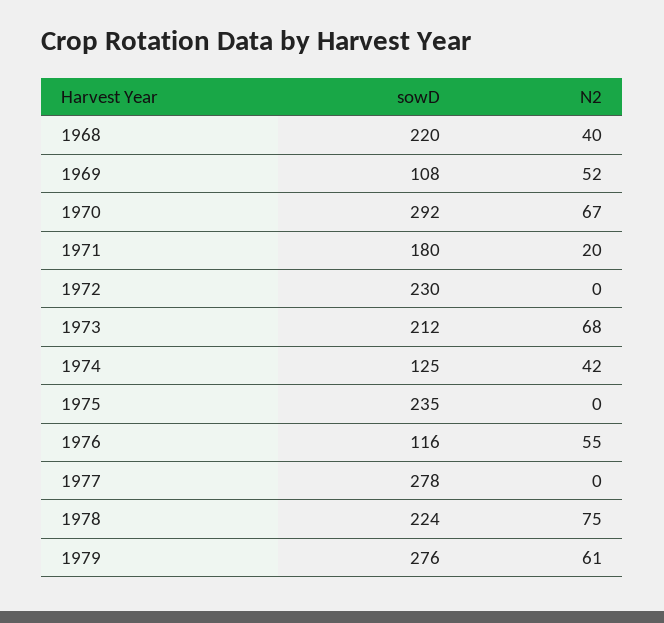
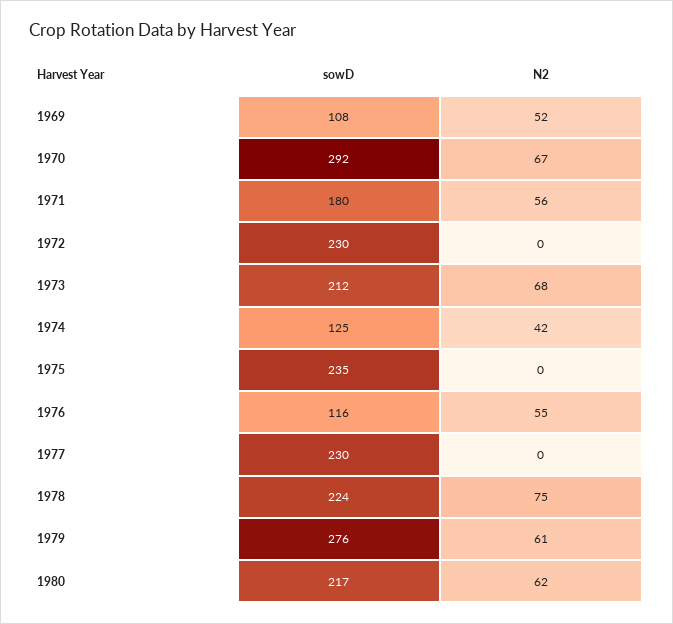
sowD, 1968: 220 -> none
N2, 1968: 40 -> none
N2, 1971: 20 -> 56
sowD, 1977: 278 -> 230
sowD, 1980: none -> 217
N2, 1980: none -> 62

